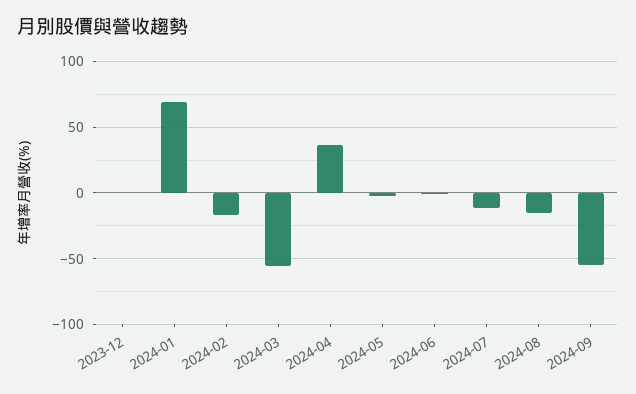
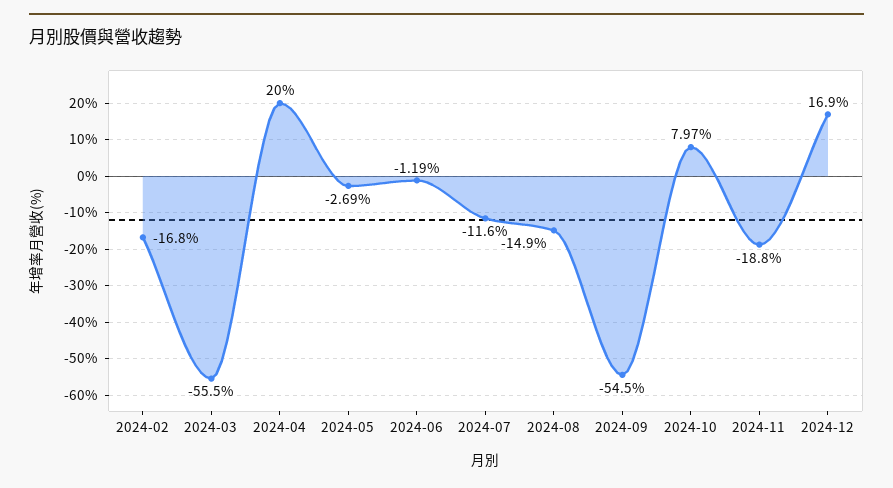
2023-12: 0 -> none
2024-01: 70 -> none
2024-04: 35 -> 20
2024-10: none -> 7.97
2024-11: none -> -18.8
2024-12: none -> 16.9

